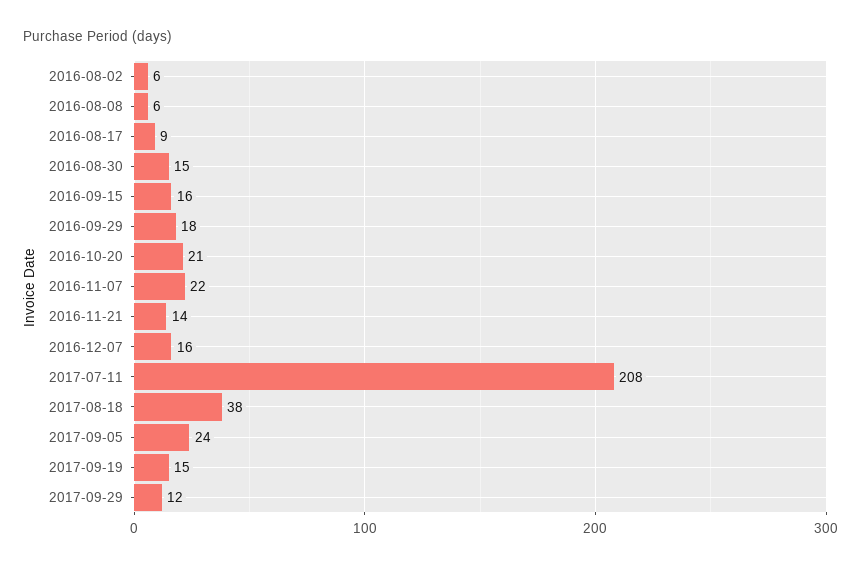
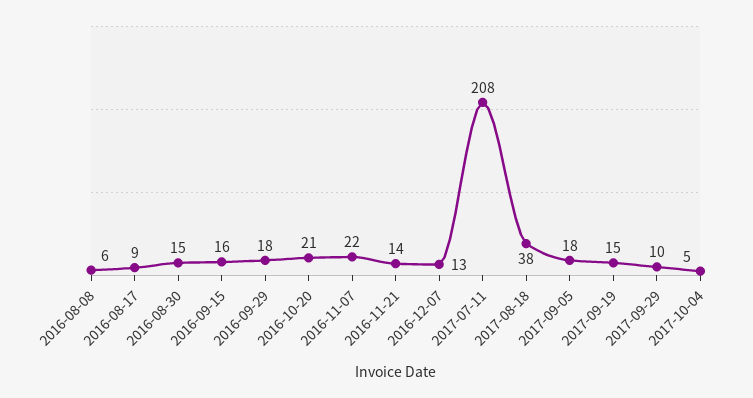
2016-08-02: 6 -> none
2016-12-07: 16 -> 13
2017-09-05: 24 -> 18
2017-09-29: 12 -> 10
2017-10-04: none -> 5

